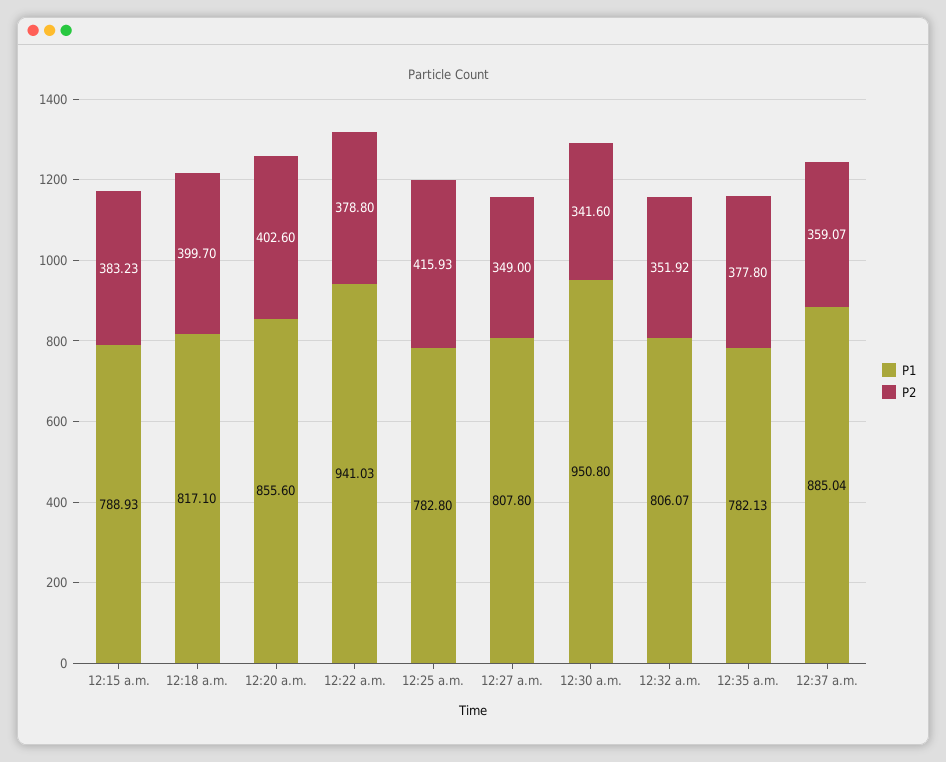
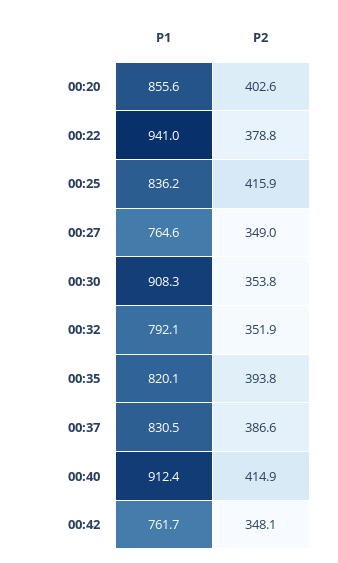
P1, 12:15 a.m.: 788.93 -> none
P2, 12:15 a.m.: 383.23 -> none
P1, 12:18 a.m.: 817.1 -> none
P2, 12:18 a.m.: 399.7 -> none
P1, 12:25 a.m.: 782.8 -> 836.2
P1, 12:27 a.m.: 807.8 -> 764.6
P1, 12:30 a.m.: 950.8 -> 908.3
P2, 12:30 a.m.: 341.6 -> 353.8
P1, 12:32 a.m.: 806.07 -> 792.1
P1, 12:35 a.m.: 782.13 -> 820.1
P2, 12:35 a.m.: 377.8 -> 393.8
P1, 12:37 a.m.: 885.04 -> 830.5
P2, 12:37 a.m.: 359.07 -> 386.6
P1, 00:40: none -> 912.4
P2, 00:40: none -> 414.9
P1, 00:42: none -> 761.7
P2, 00:42: none -> 348.1

